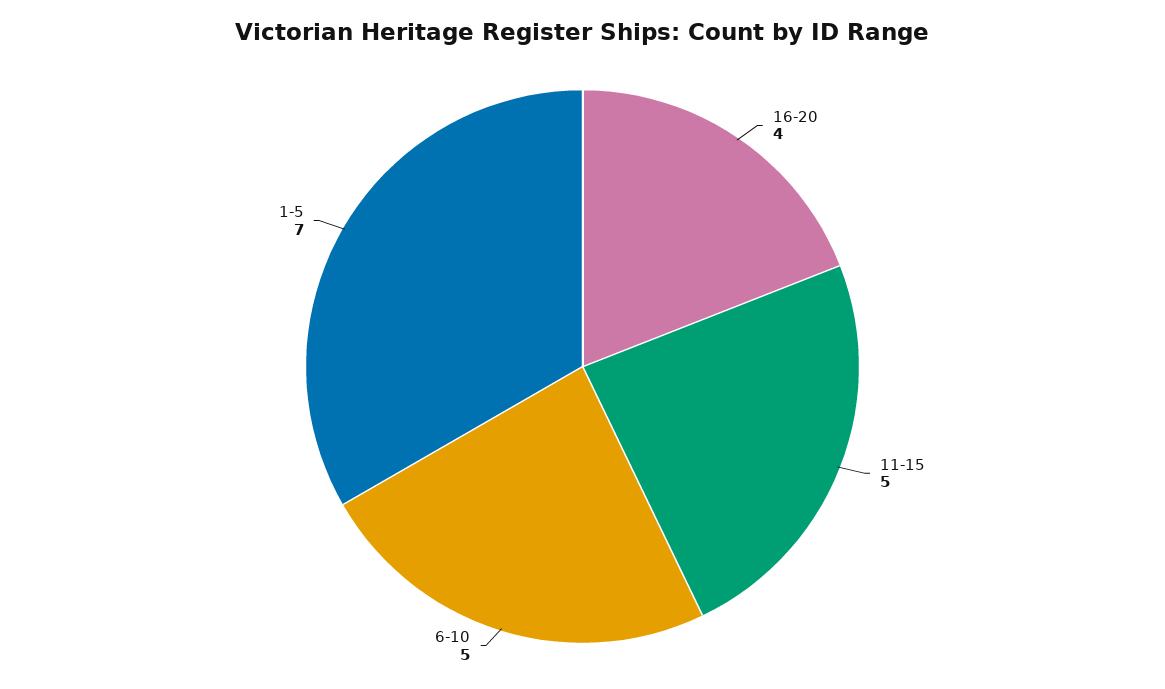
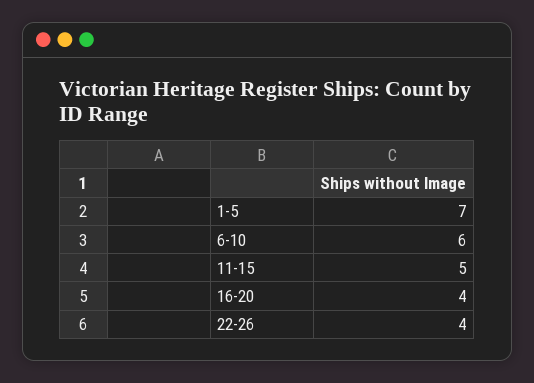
6-10: 5 -> 6
22-26: none -> 4

